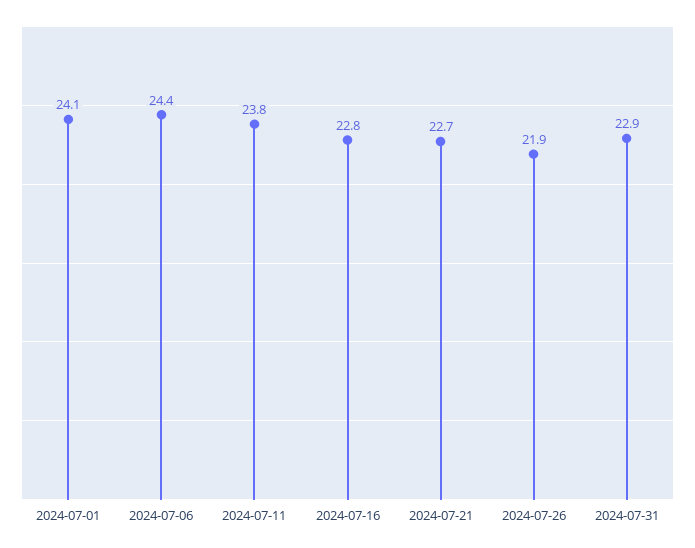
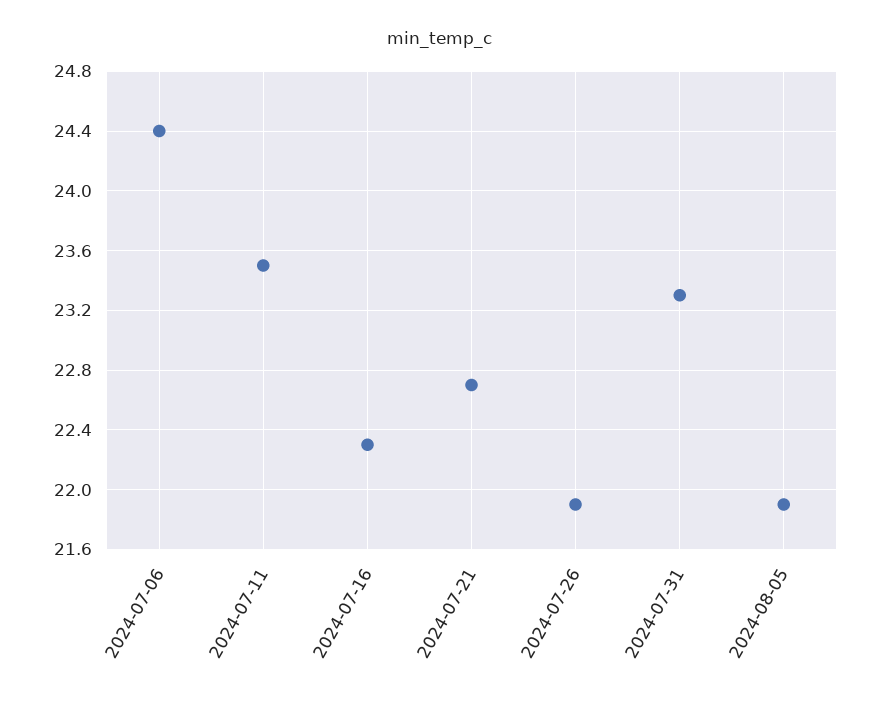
2024-07-01: 24.1 -> none
2024-07-11: 23.8 -> 23.5
2024-07-16: 22.8 -> 22.3
2024-07-31: 22.9 -> 23.3
2024-08-05: none -> 21.9

